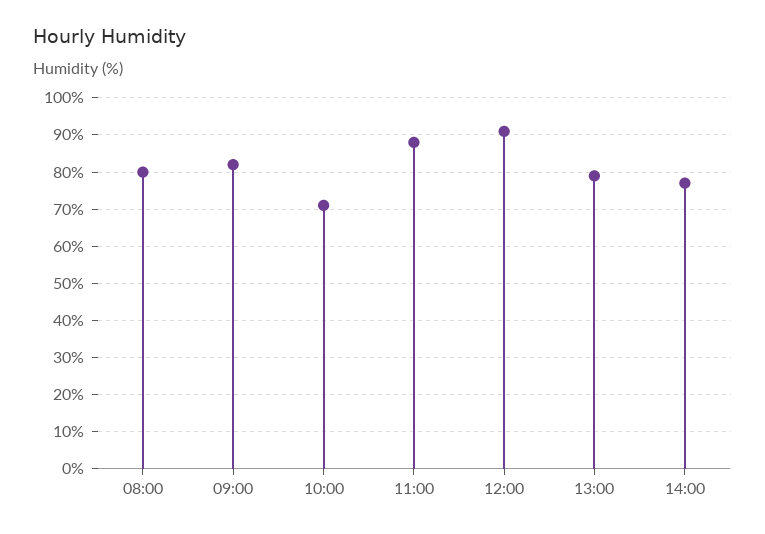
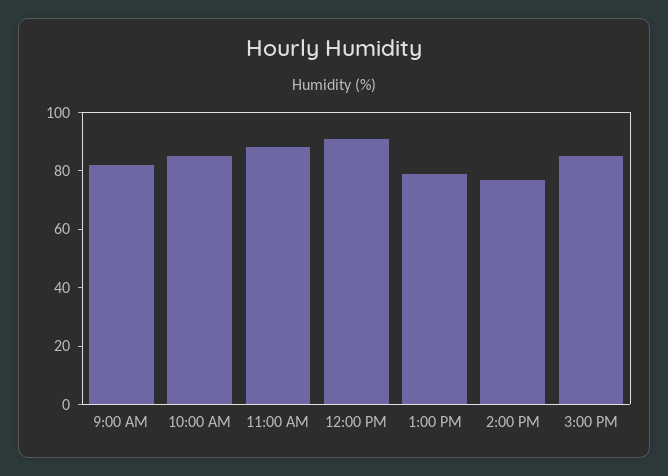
08:00: 80 -> none
10:00: 70 -> 85
3:00 PM: none -> 85

